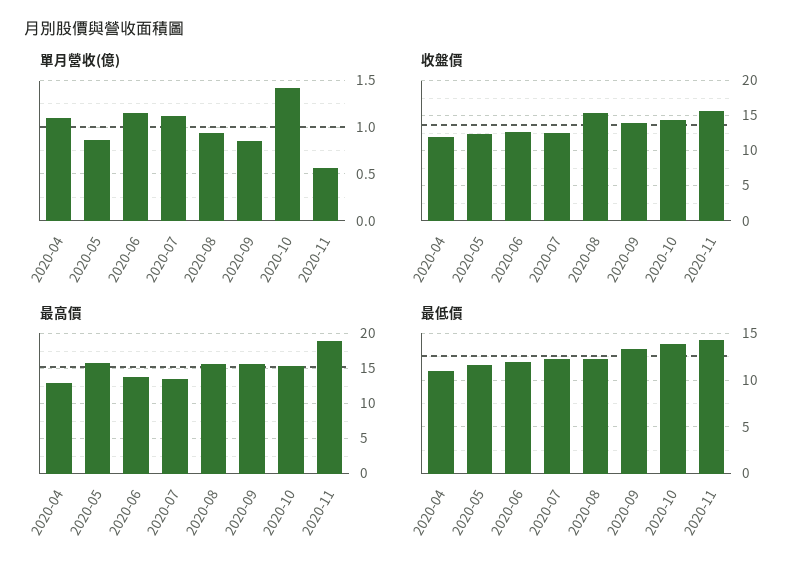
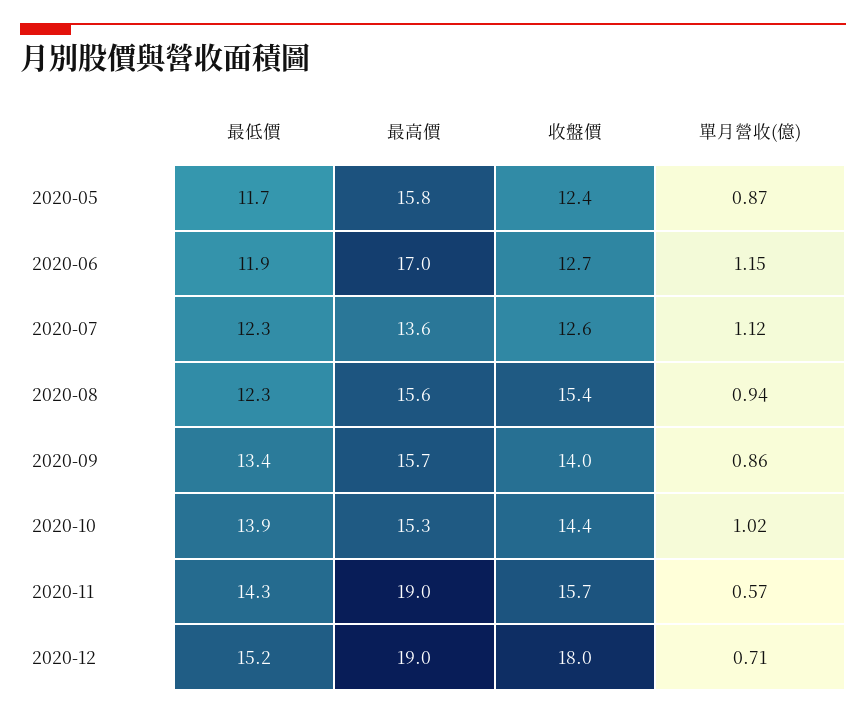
單月營收(億), 2020-04: 1.1 -> none
單月營收(億), 2020-10: 1.4 -> 1.02
收盤價, 2020-04: 12 -> none
最高價, 2020-04: 13 -> none
最高價, 2020-06: 14 -> 17
最低價, 2020-04: 11 -> none
最低價, 2020-12: none -> 15.2
最高價, 2020-12: none -> 19
收盤價, 2020-12: none -> 18
單月營收(億), 2020-12: none -> 0.71

